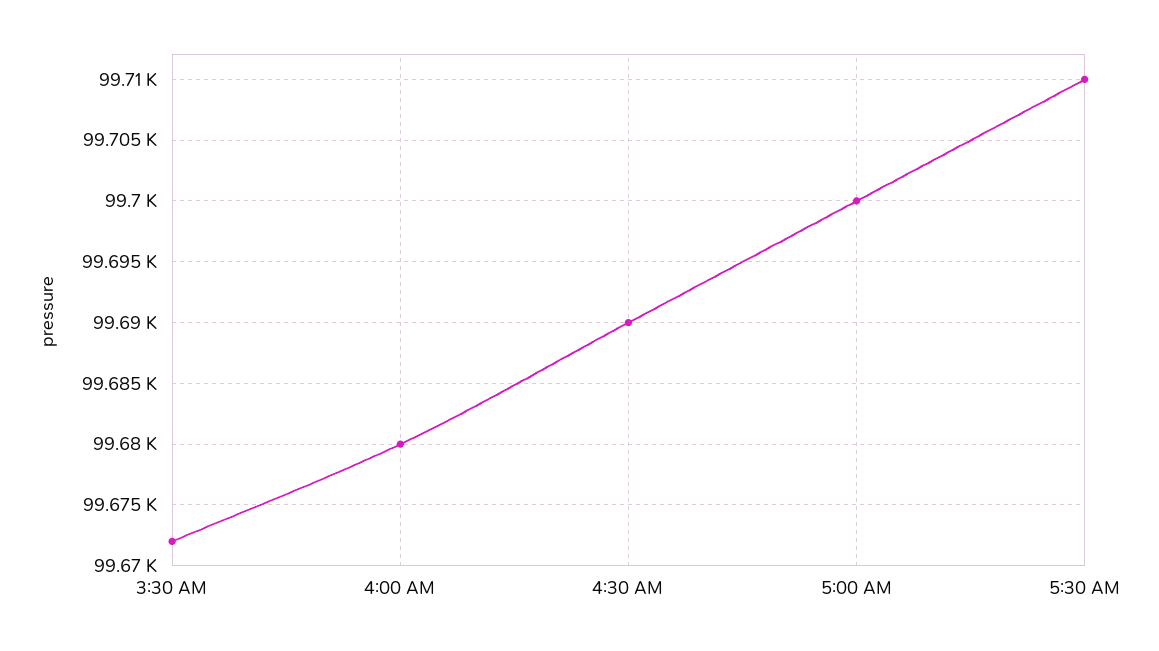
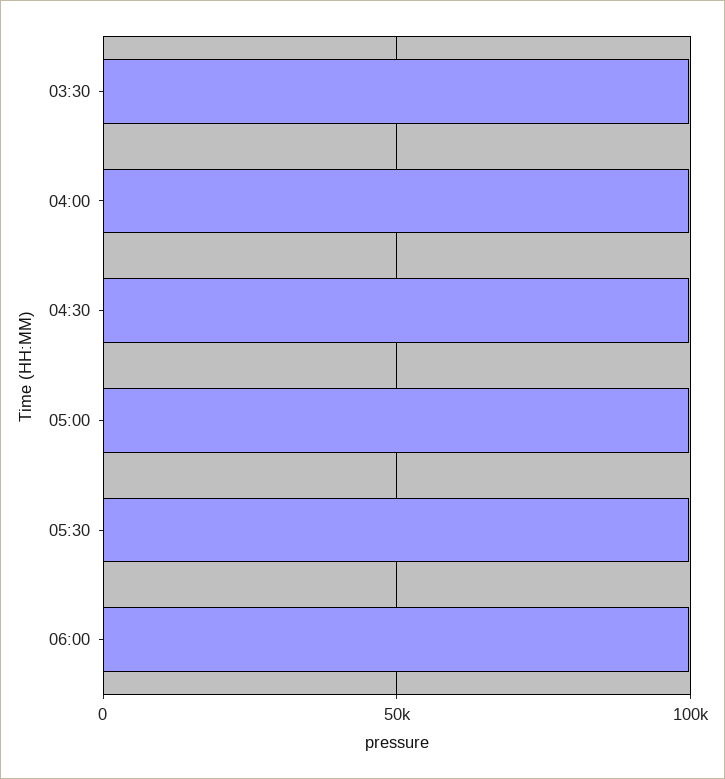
06:00: none -> 100000

